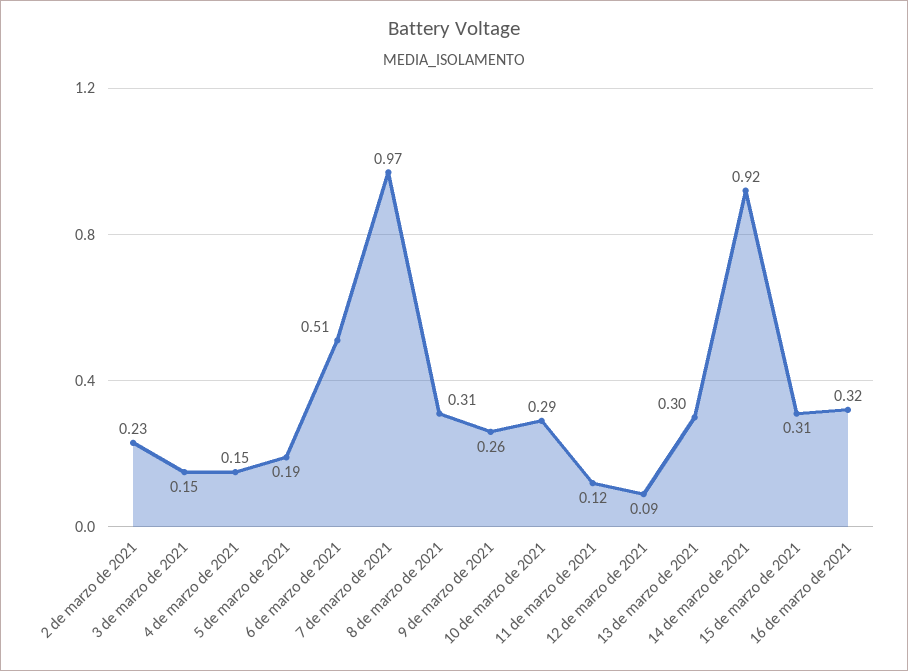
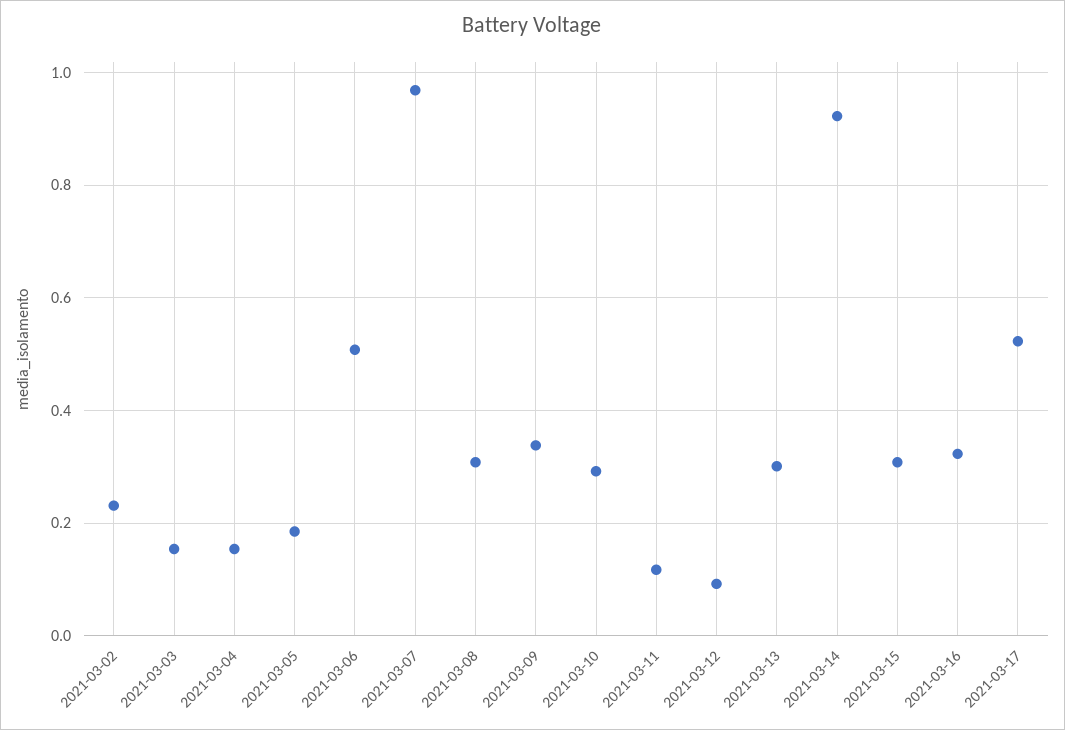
9 de marzo de 2021: 0.26 -> 0.34
2021-03-17: none -> 0.52

